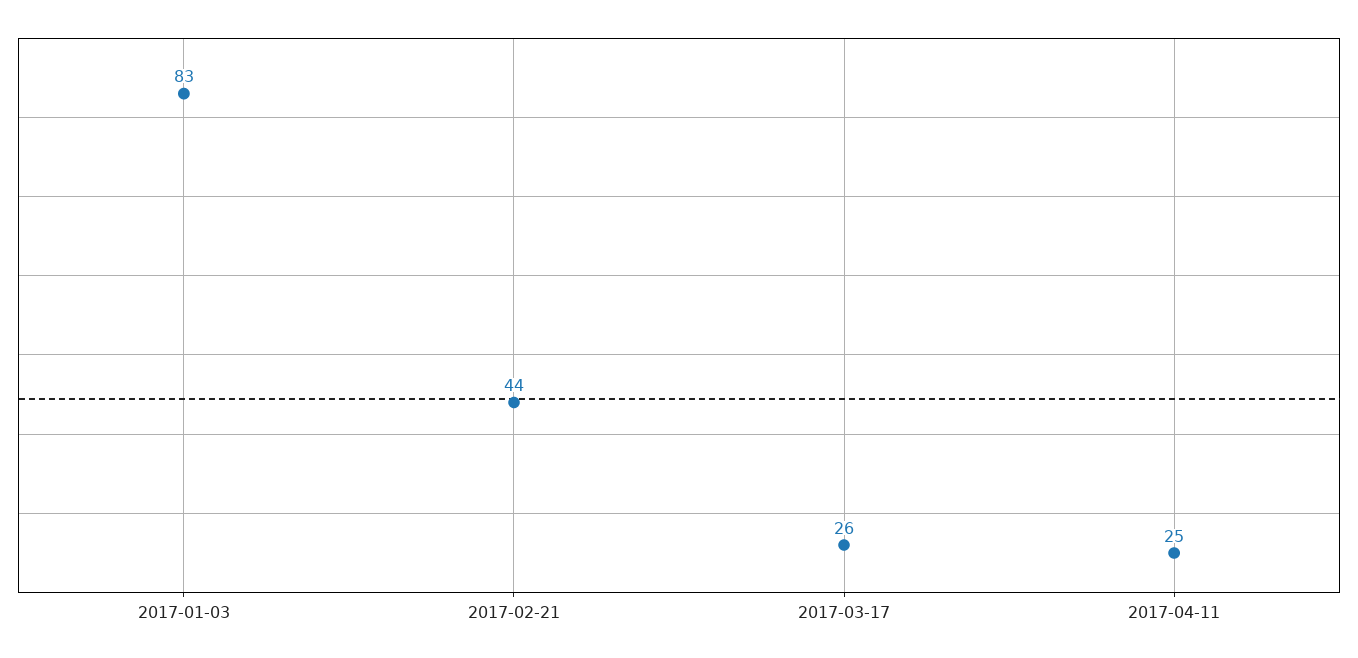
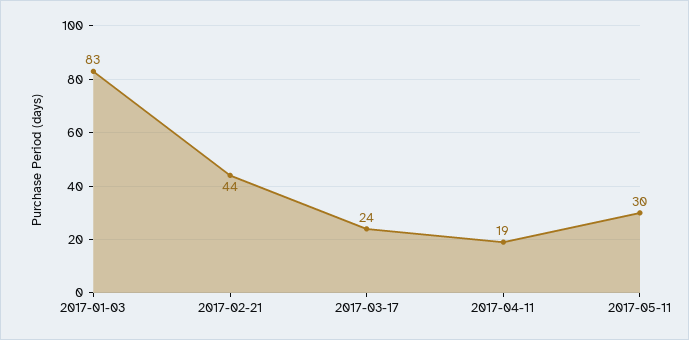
2017-03-17: 26 -> 24
2017-04-11: 25 -> 19
2017-05-11: none -> 30

